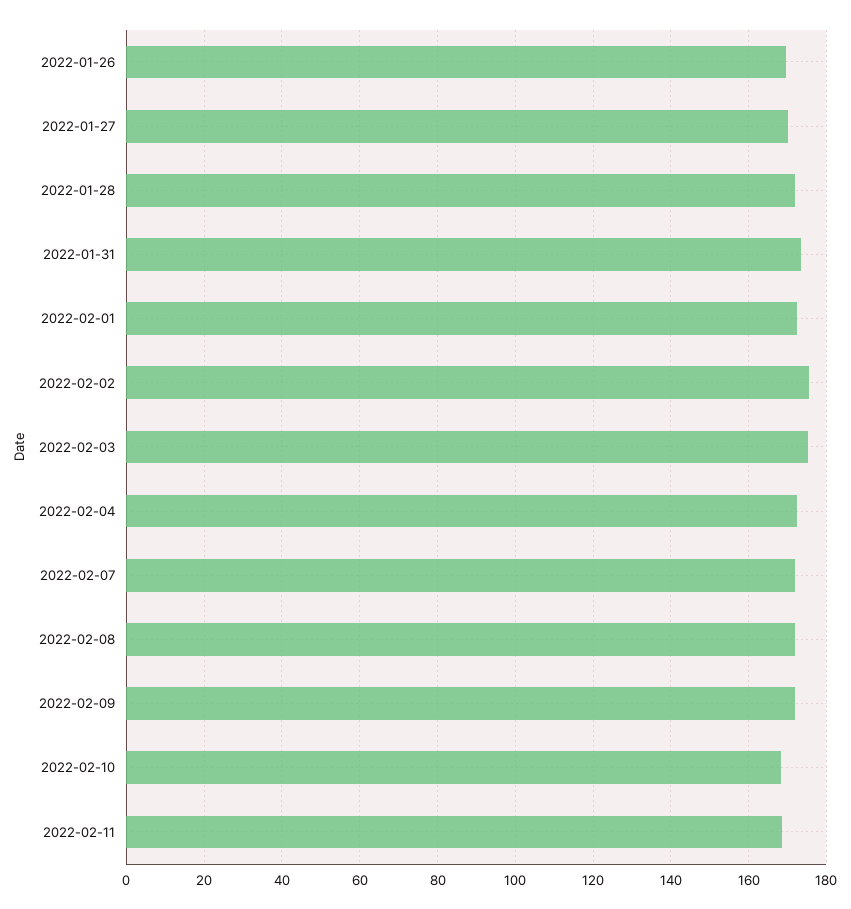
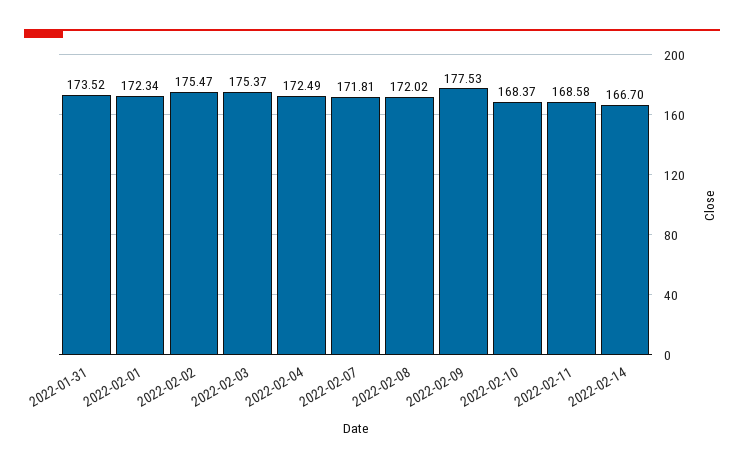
2022-01-26: 170 -> none
2022-01-27: 170 -> none
2022-01-28: 172 -> none
2022-02-09: 172 -> 177.53
2022-02-14: none -> 166.7

